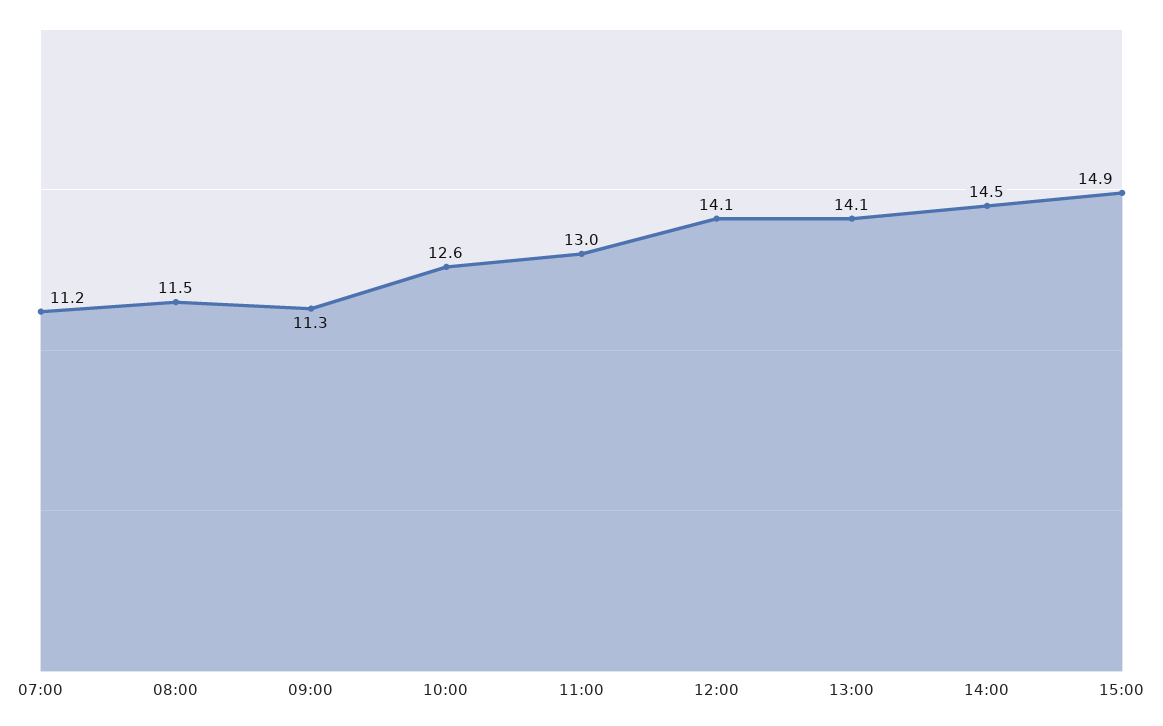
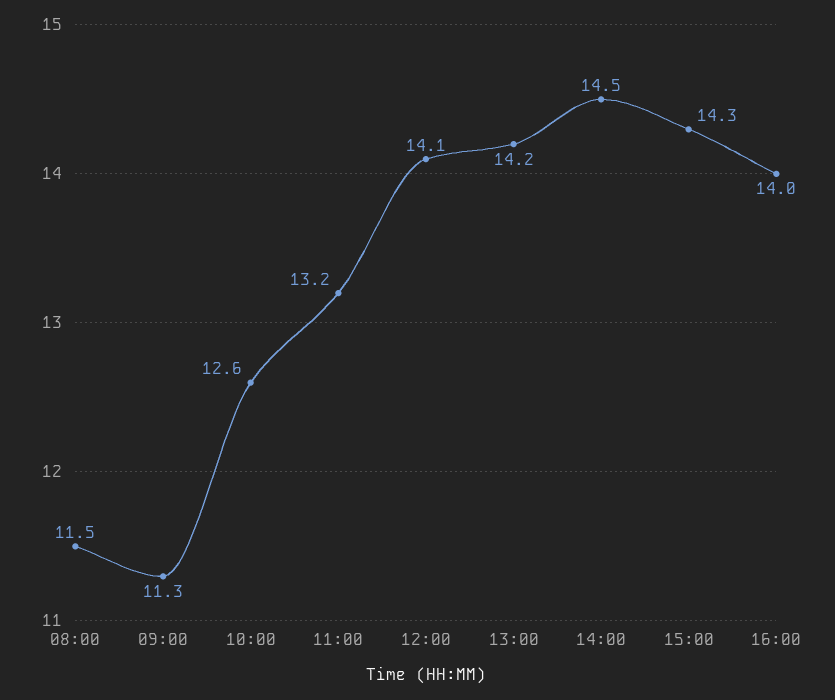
07:00: 11.2 -> none
11:00: 13 -> 13.2
13:00: 14.1 -> 14.2
15:00: 14.9 -> 14.3
16:00: none -> 14

